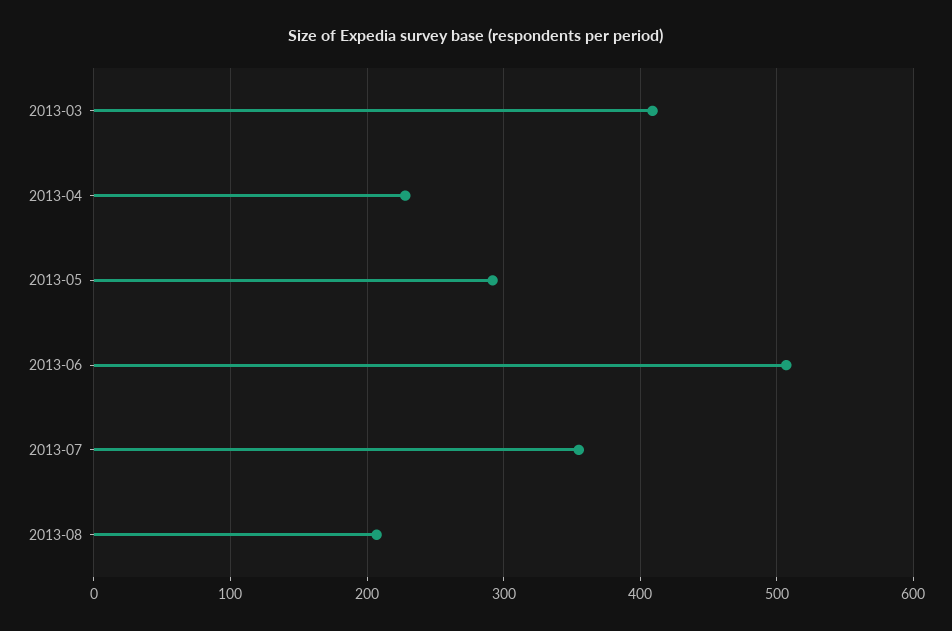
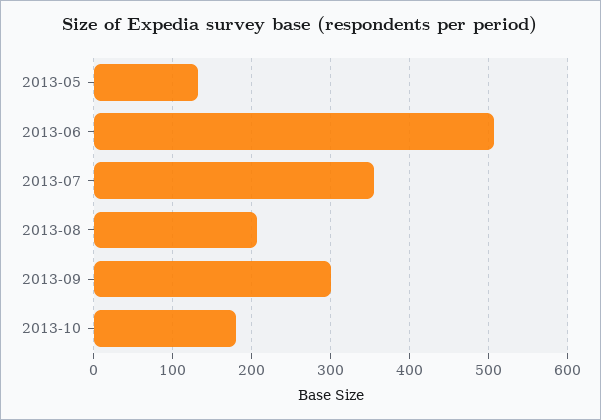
2013-03: 410 -> none
2013-04: 230 -> none
2013-05: 290 -> 130
2013-09: none -> 300
2013-10: none -> 180

